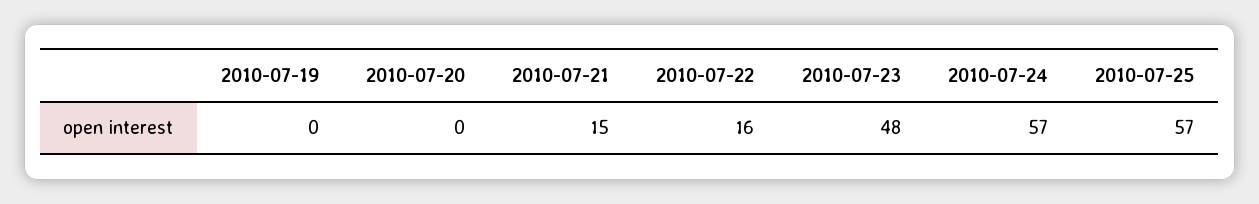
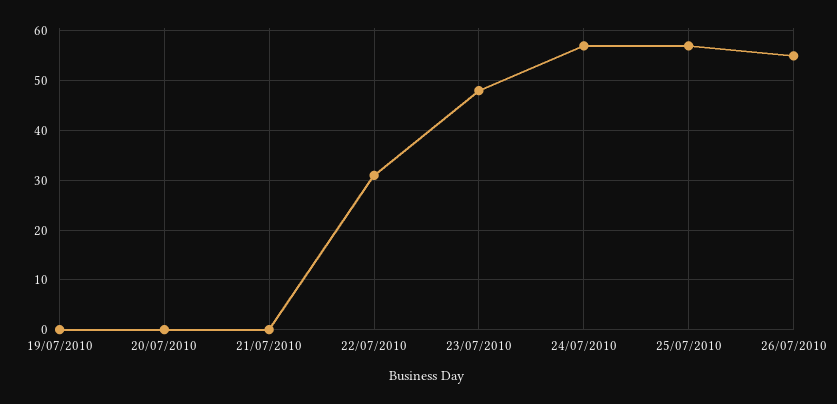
2010-07-21: 15 -> 0
2010-07-22: 16 -> 30
26/07/2010: none -> 55

